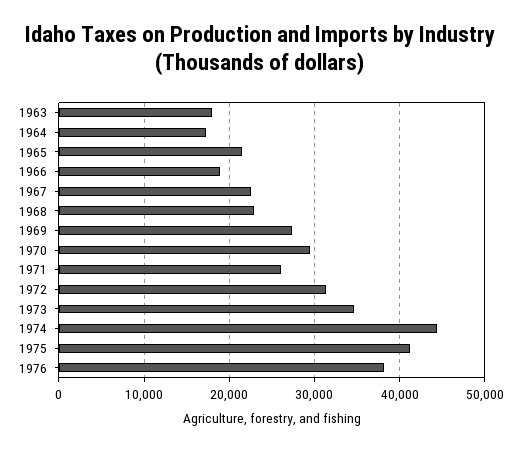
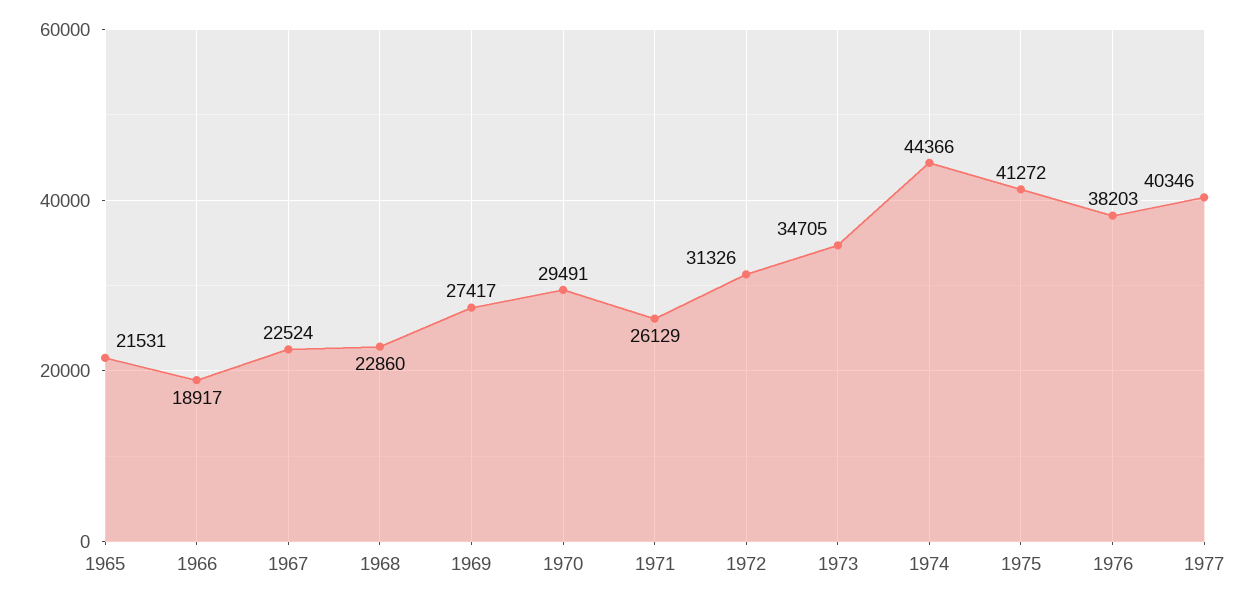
1963: 18000 -> none
1964: 17000 -> none
1977: none -> 40346

